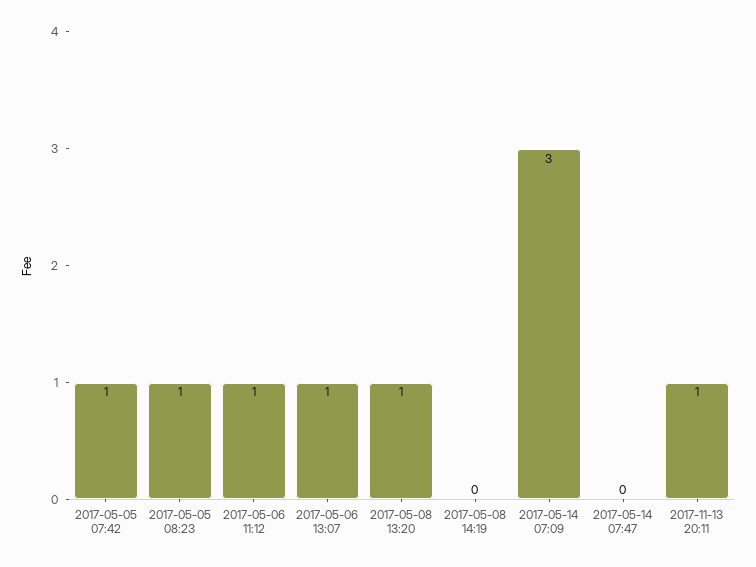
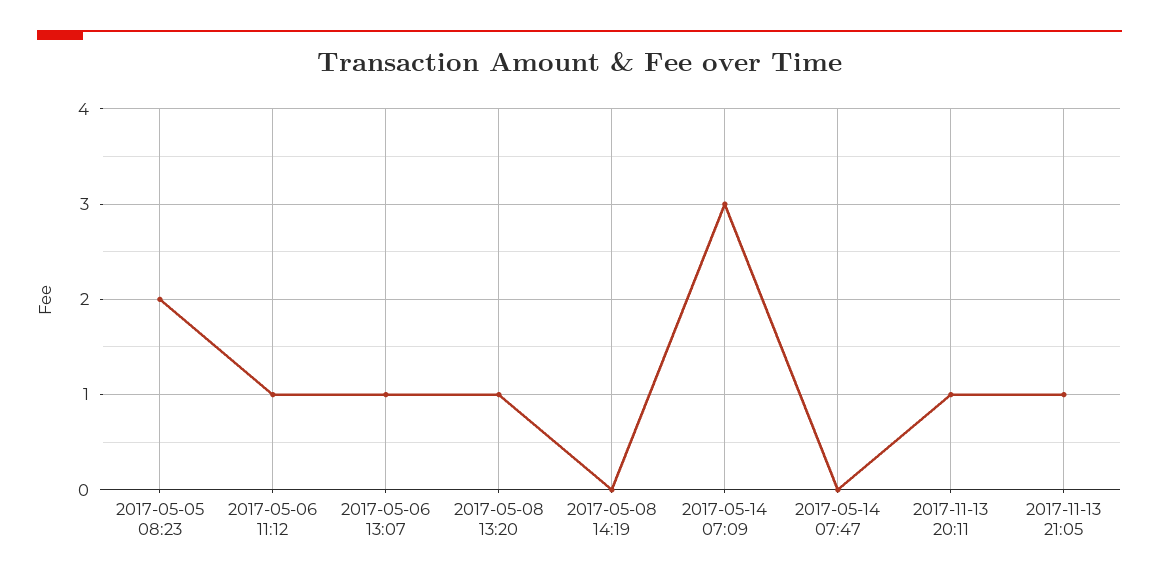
2017-05-05 07:42: 1 -> none
2017-05-05 08:23: 1 -> 2
2017-11-13 21:05: none -> 1

